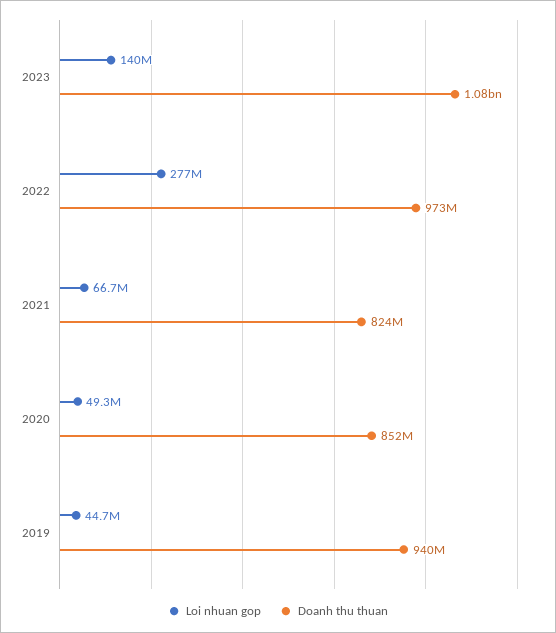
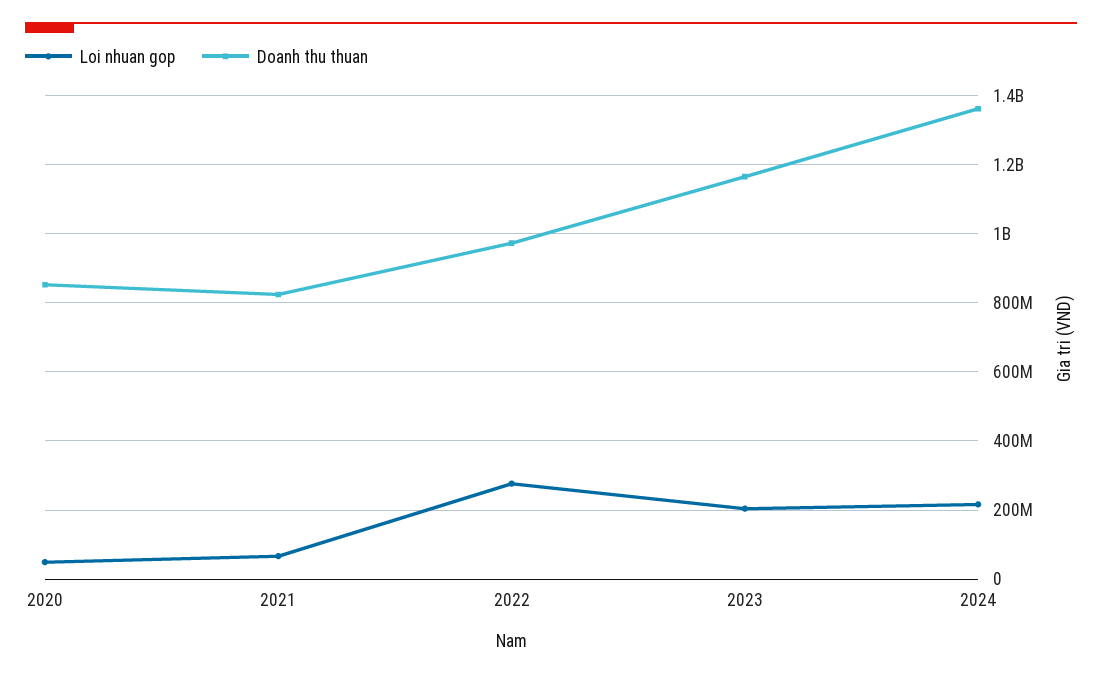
Loi nhuan gop, 2023: 140000000 -> 200000000
Doanh thu thuan, 2023: 1080000000 -> 1160000000
Loi nhuan gop, 2019: 44700000 -> none
Doanh thu thuan, 2019: 940000000 -> none
Loi nhuan gop, 2024: none -> 220000000
Doanh thu thuan, 2024: none -> 1360000000

